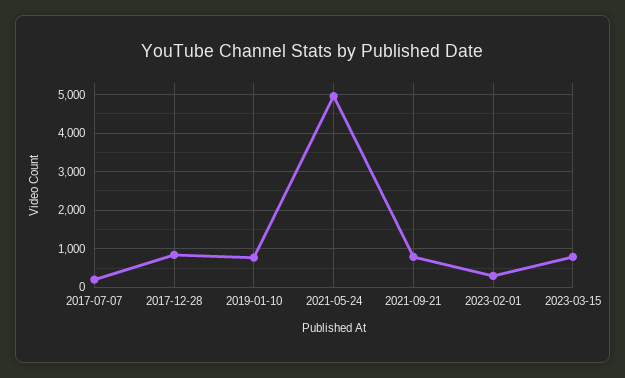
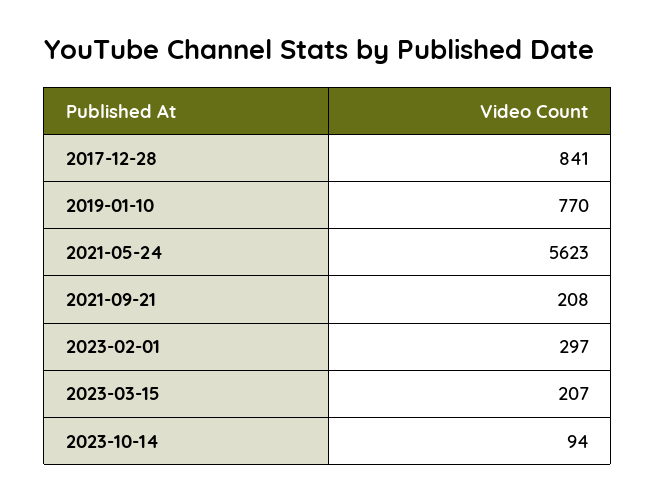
2017-07-07: 200 -> none
2021-05-24: 5000 -> 5623
2021-09-21: 800 -> 208
2023-03-15: 800 -> 207
2023-10-14: none -> 94

